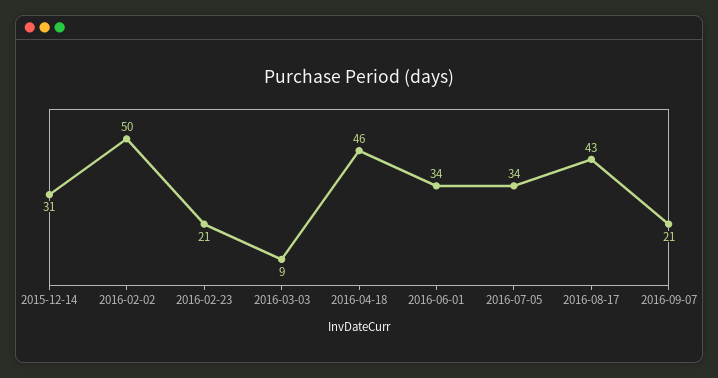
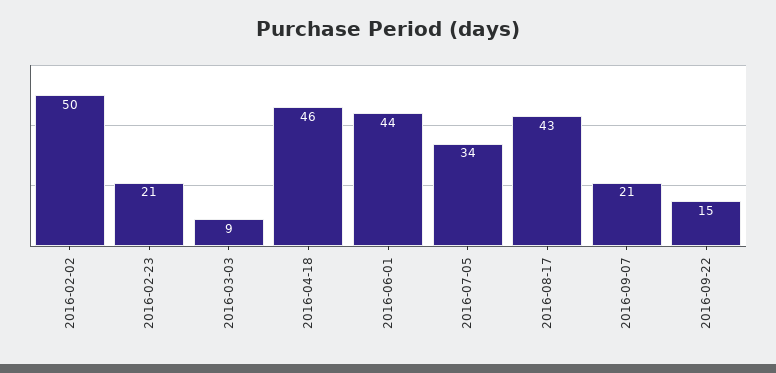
2015-12-14: 31 -> none
2016-06-01: 34 -> 44
2016-09-22: none -> 15

